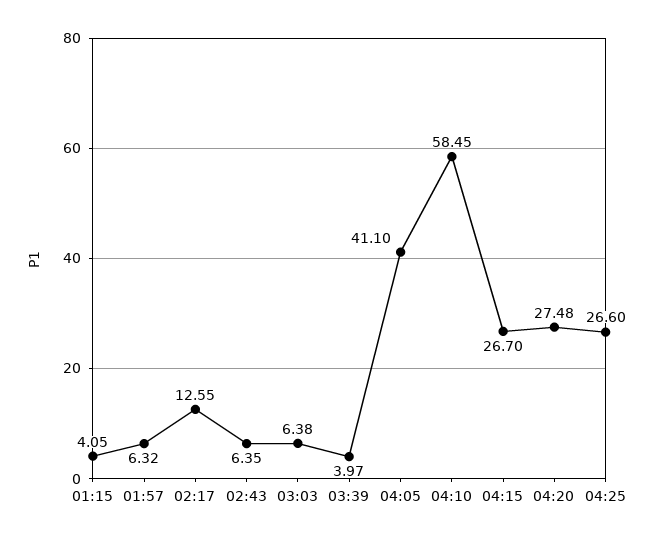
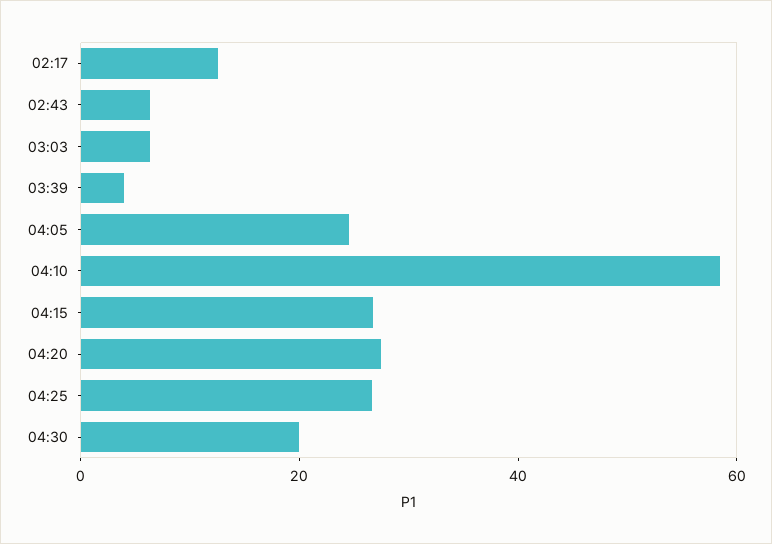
01:15: 4.05 -> none
01:57: 6.32 -> none
04:05: 41.1 -> 25
04:30: none -> 20

